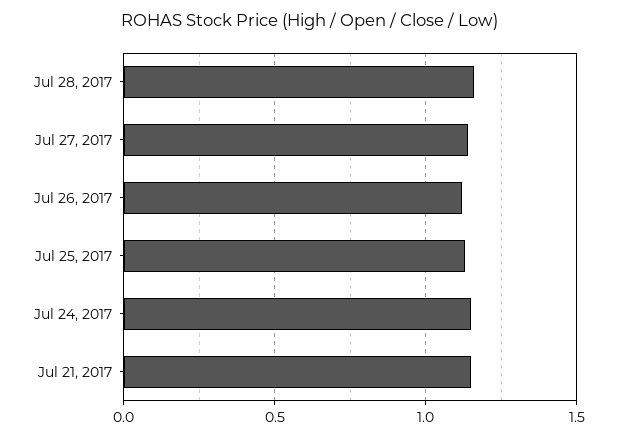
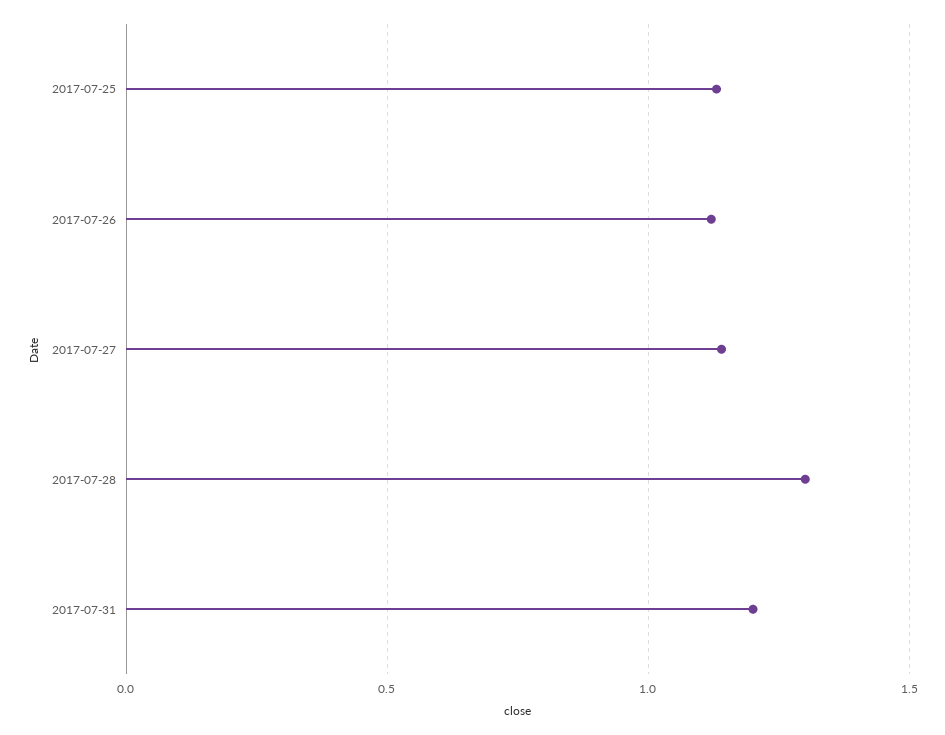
Jul 28, 2017: 1.15 -> 1.3
Jul 24, 2017: 1.15 -> none
Jul 21, 2017: 1.15 -> none
2017-07-31: none -> 1.2

